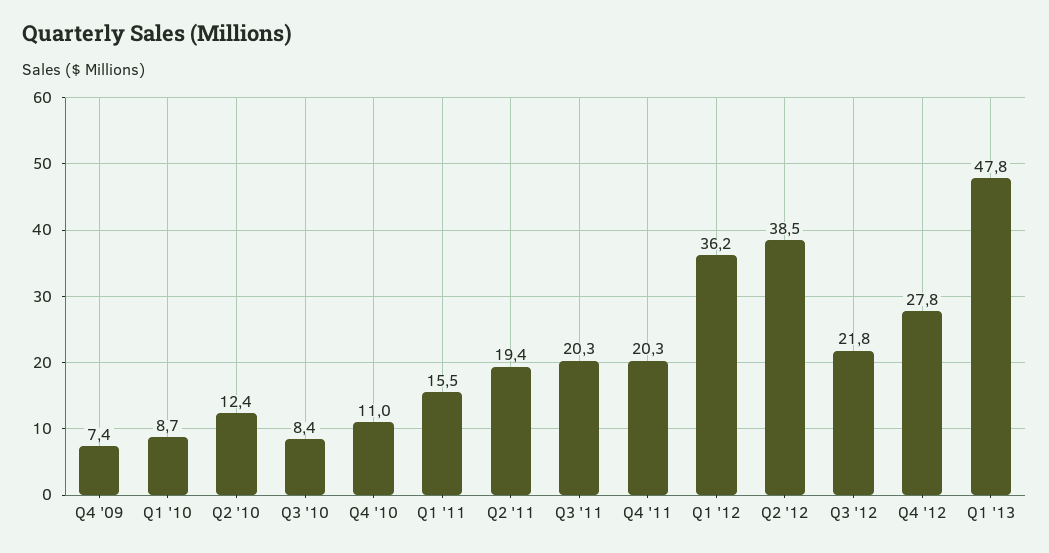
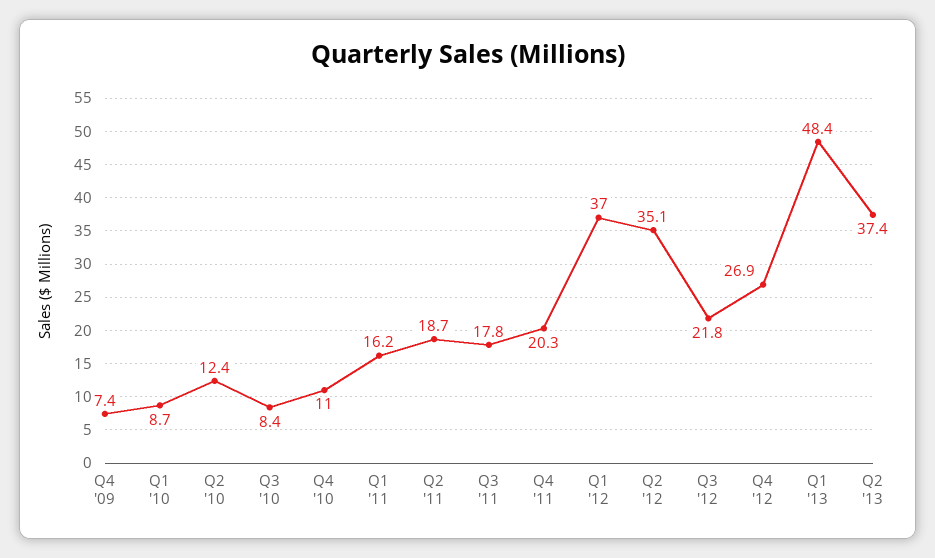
Q1 '11: 15.5 -> 16.2
Q2 '11: 19.4 -> 18.7
Q3 '11: 20.3 -> 17.8
Q1 '12: 36.2 -> 37
Q2 '12: 38.5 -> 35.1
Q4 '12: 27.8 -> 26.9
Q1 '13: 47.8 -> 48.4
Q2 '13: none -> 37.4

